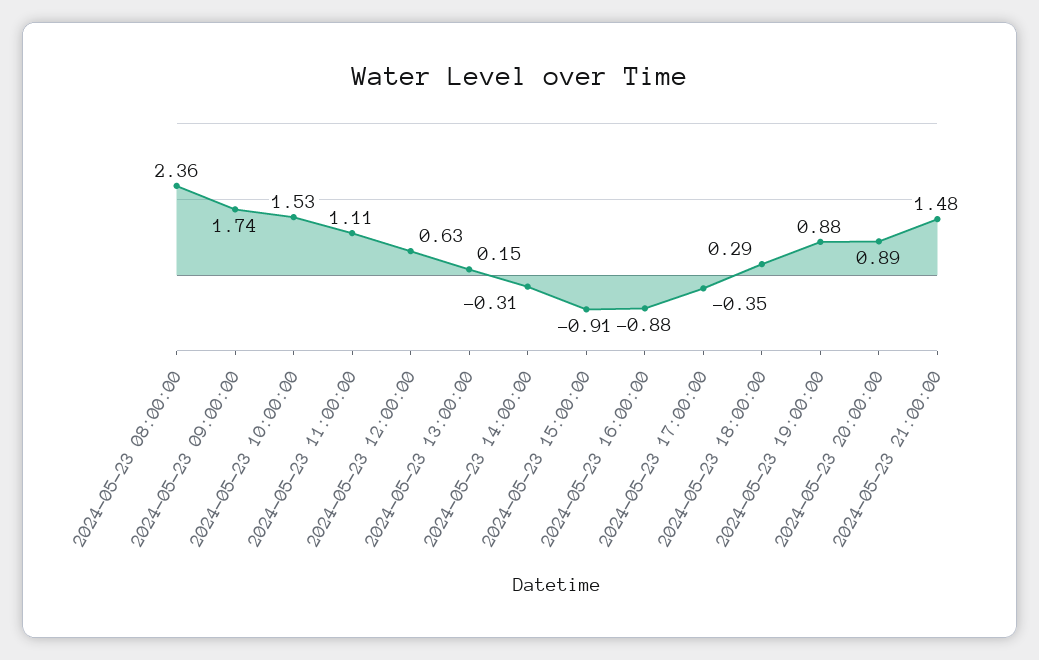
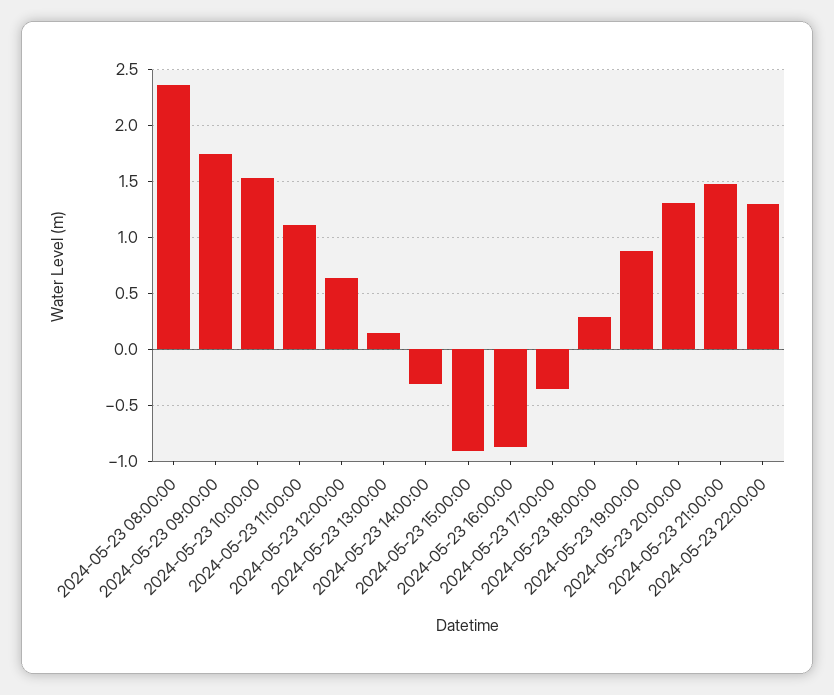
2024-05-23 20:00:00: 0.89 -> 1.3
2024-05-23 22:00:00: none -> 1.3

